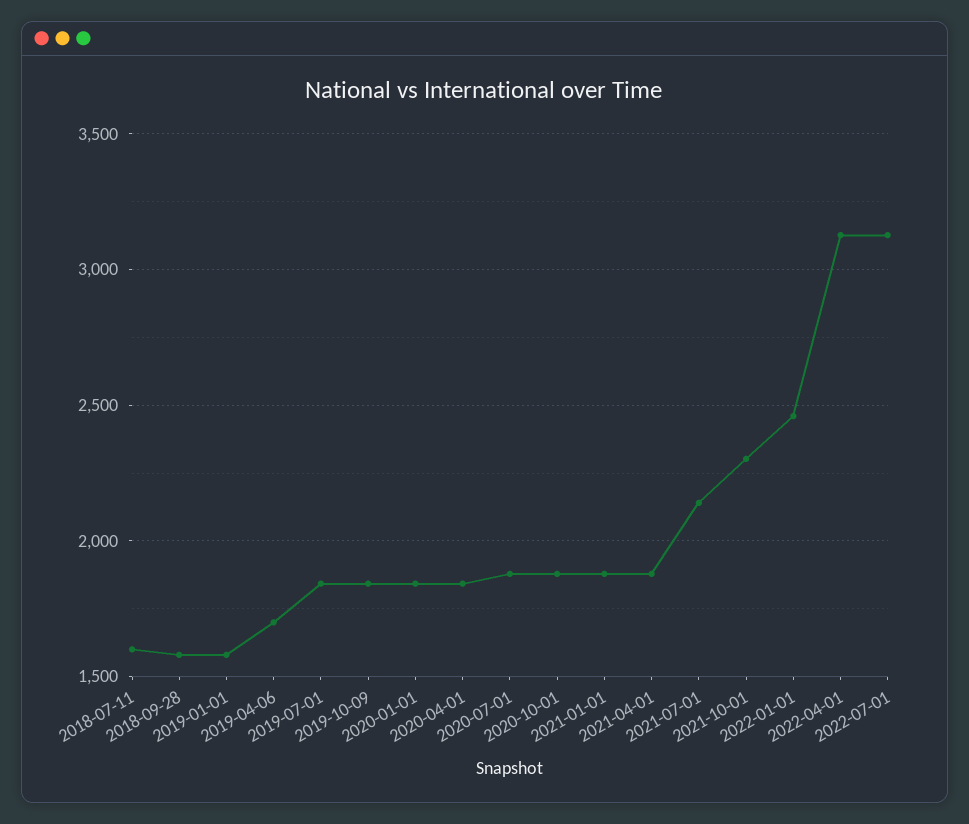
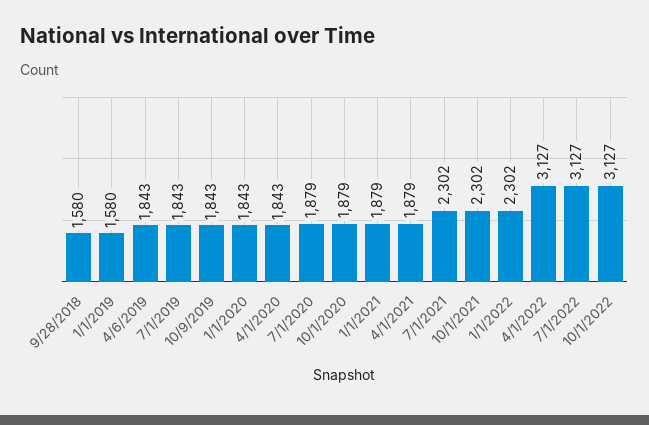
2018-07-11: 1600 -> none
2019-04-06: 1700 -> 1843
2021-07-01: 2150 -> 2302
2022-01-01: 2450 -> 2302
10/1/2022: none -> 3127

